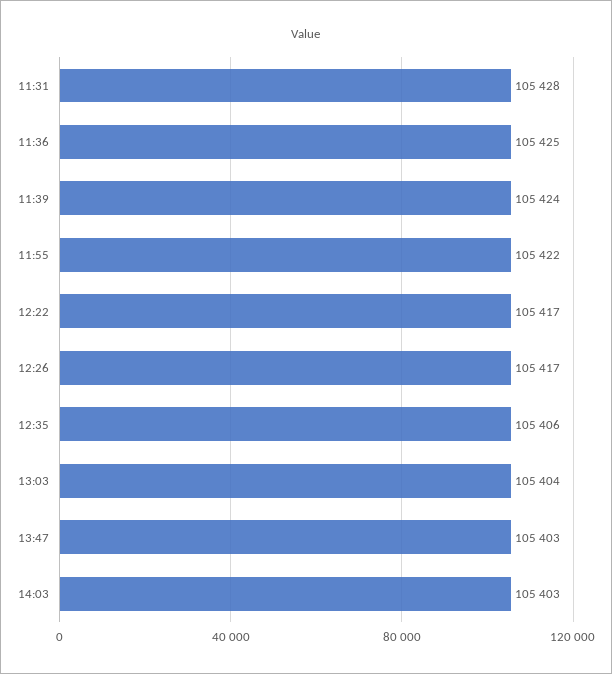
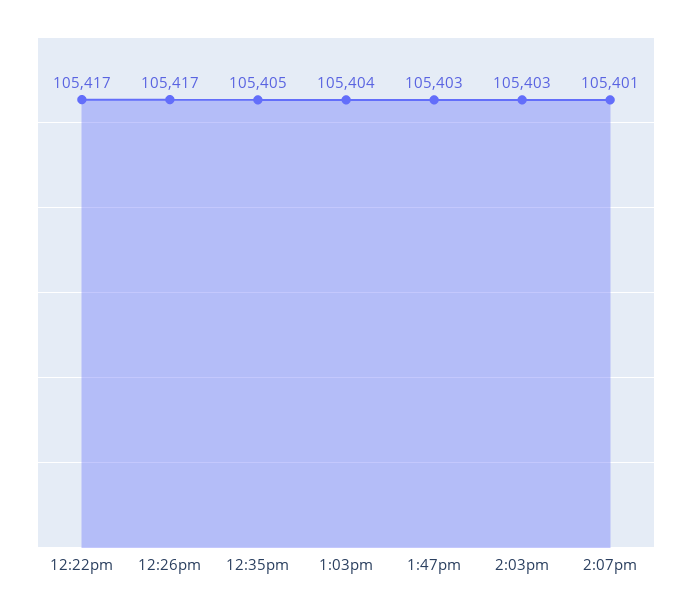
11:31: 105428 -> none
11:36: 105425 -> none
11:39: 105424 -> none
11:55: 105422 -> none
12:35: 105406 -> 105405
2:07pm: none -> 105401

